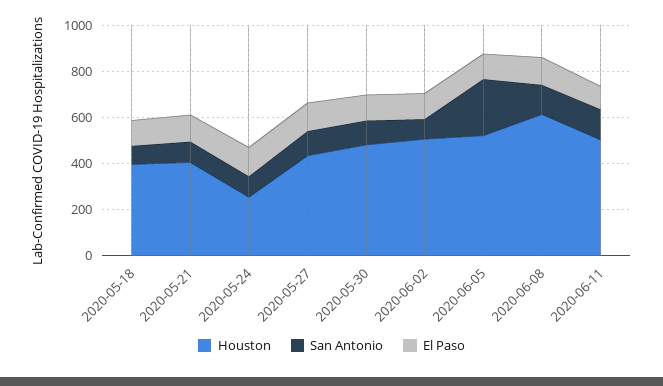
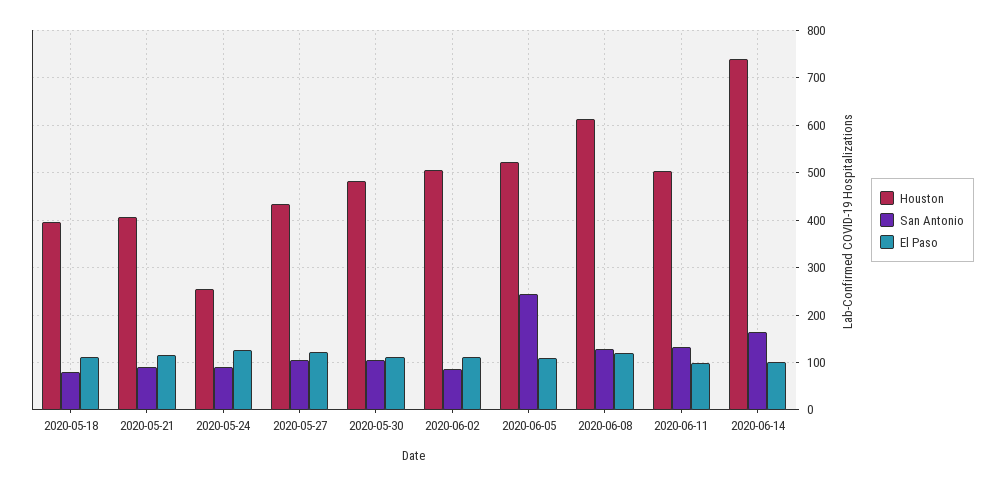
Houston, 2020-06-14: none -> 740
San Antonio, 2020-06-14: none -> 160
El Paso, 2020-06-14: none -> 100

